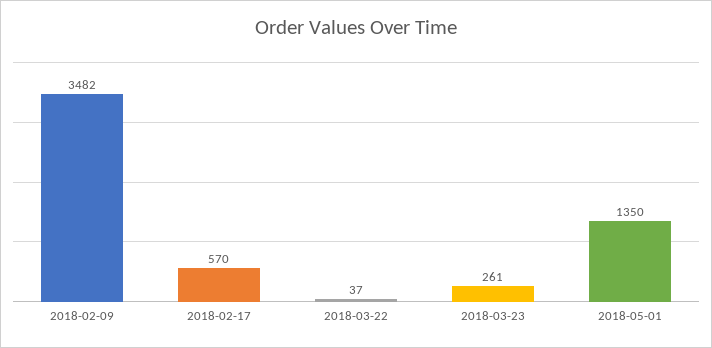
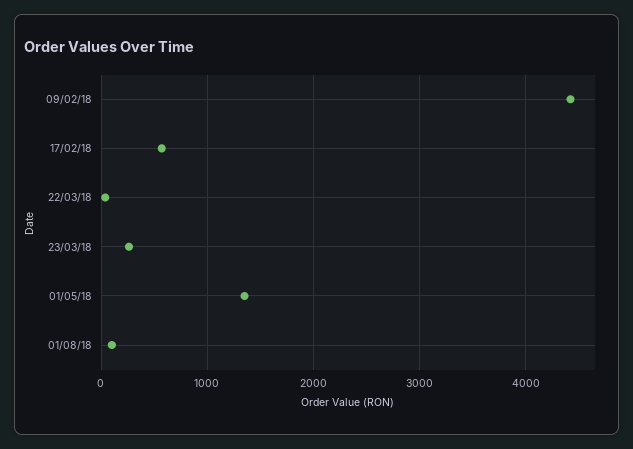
2018-02-09: 3482 -> 4400
01/08/18: none -> 100

